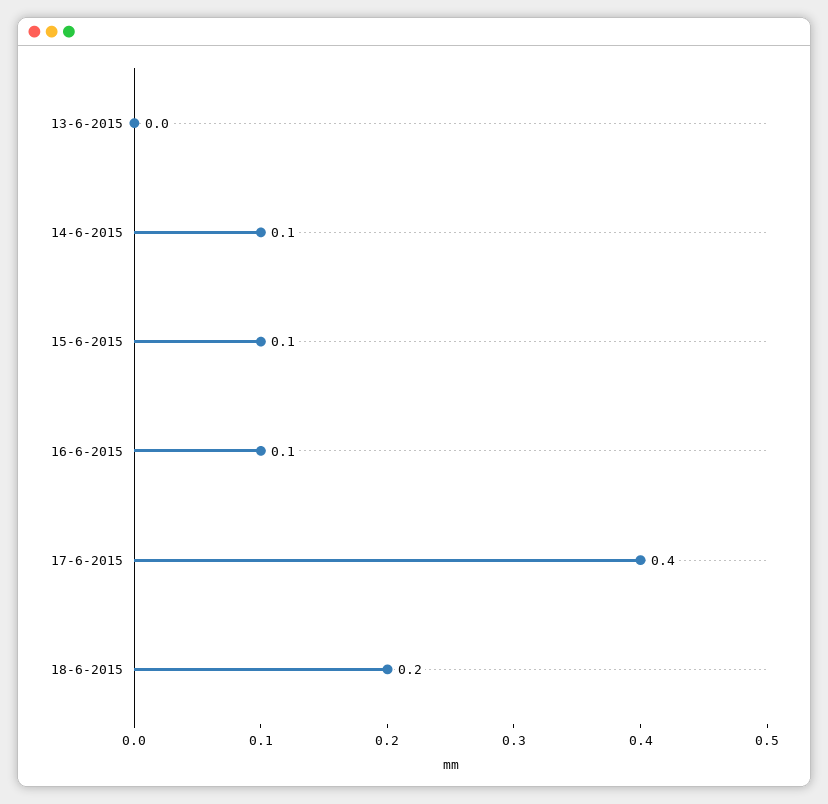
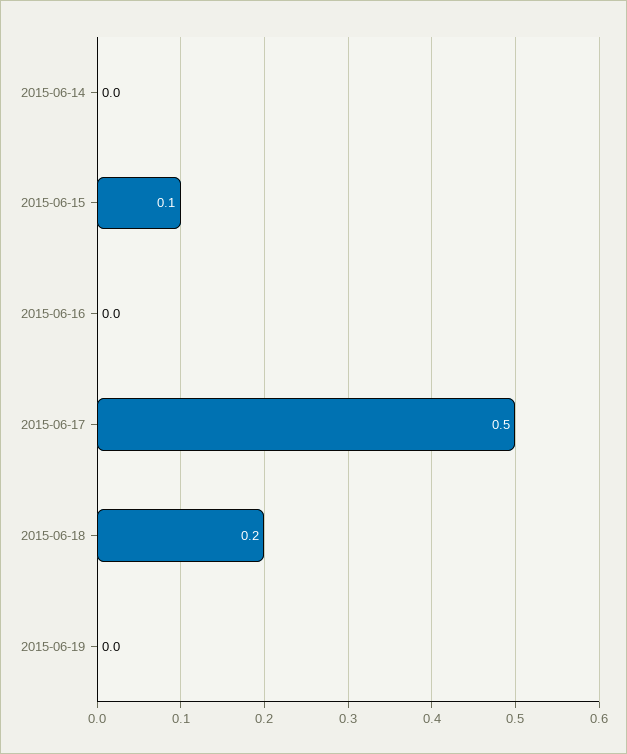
13-6-2015: 0 -> none
14-6-2015: 0.1 -> 0
16-6-2015: 0.1 -> 0
17-6-2015: 0.4 -> 0.5
2015-06-19: none -> 0

